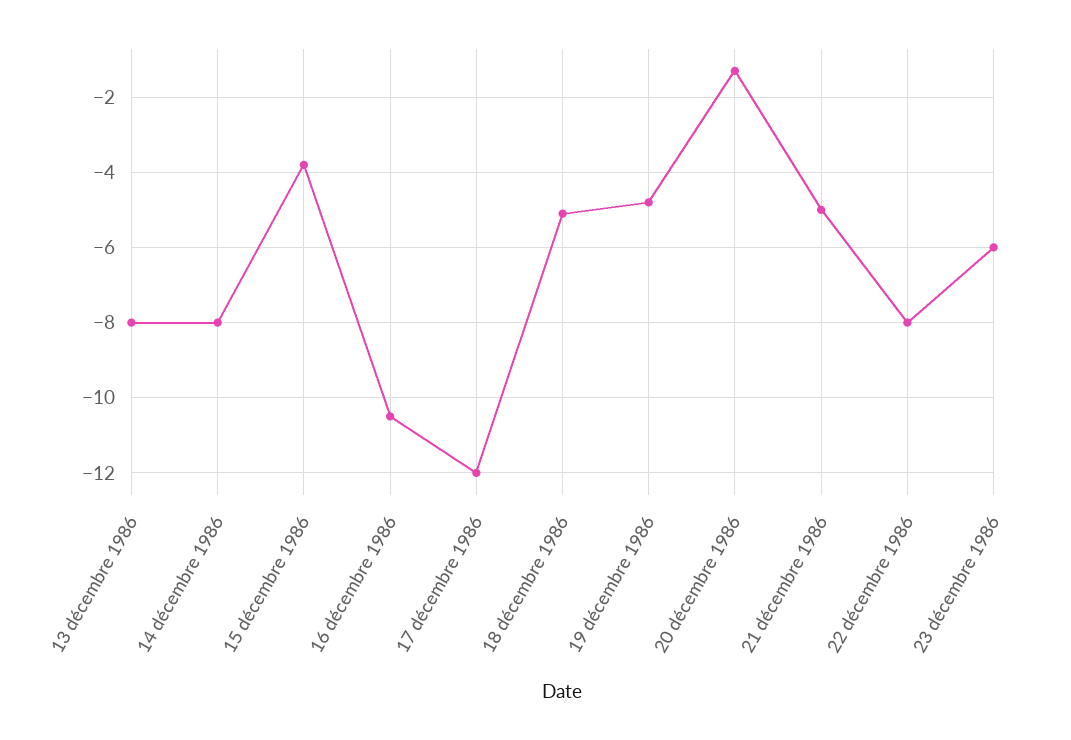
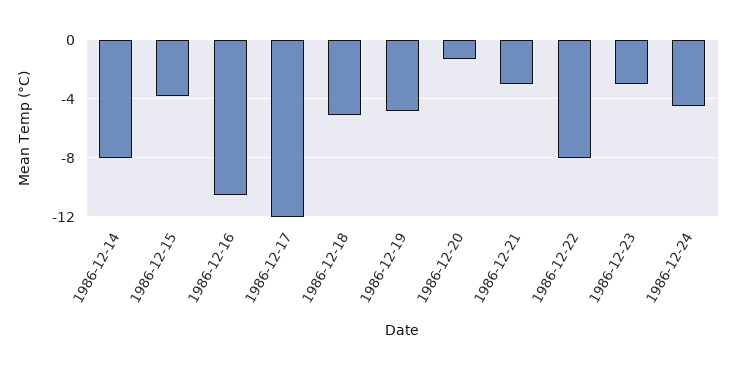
13 décembre 1986: -8 -> none
21 décembre 1986: -5 -> -3
23 décembre 1986: -6 -> -3
1986-12-24: none -> -4.5

